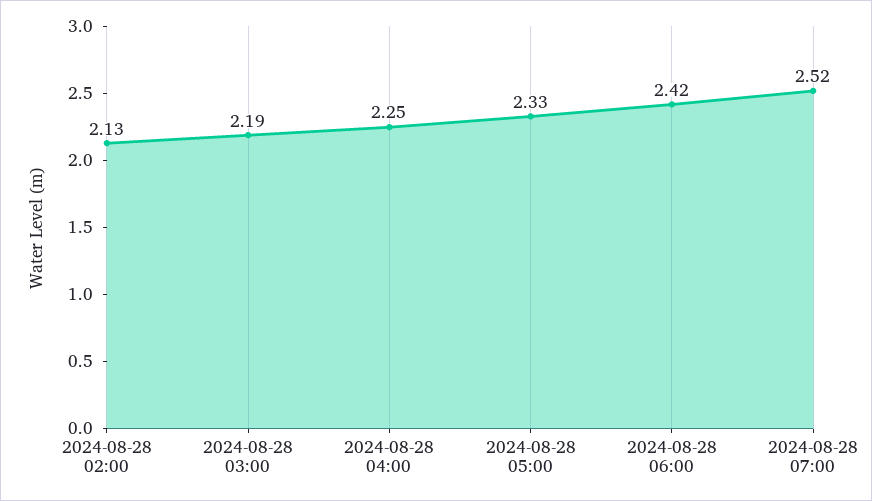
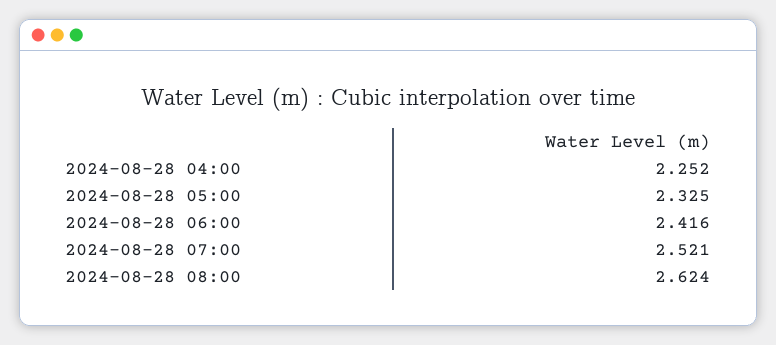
2024-08-28 02:00: 2.13 -> none
2024-08-28 03:00: 2.19 -> none
2024-08-28 08:00: none -> 2.624

